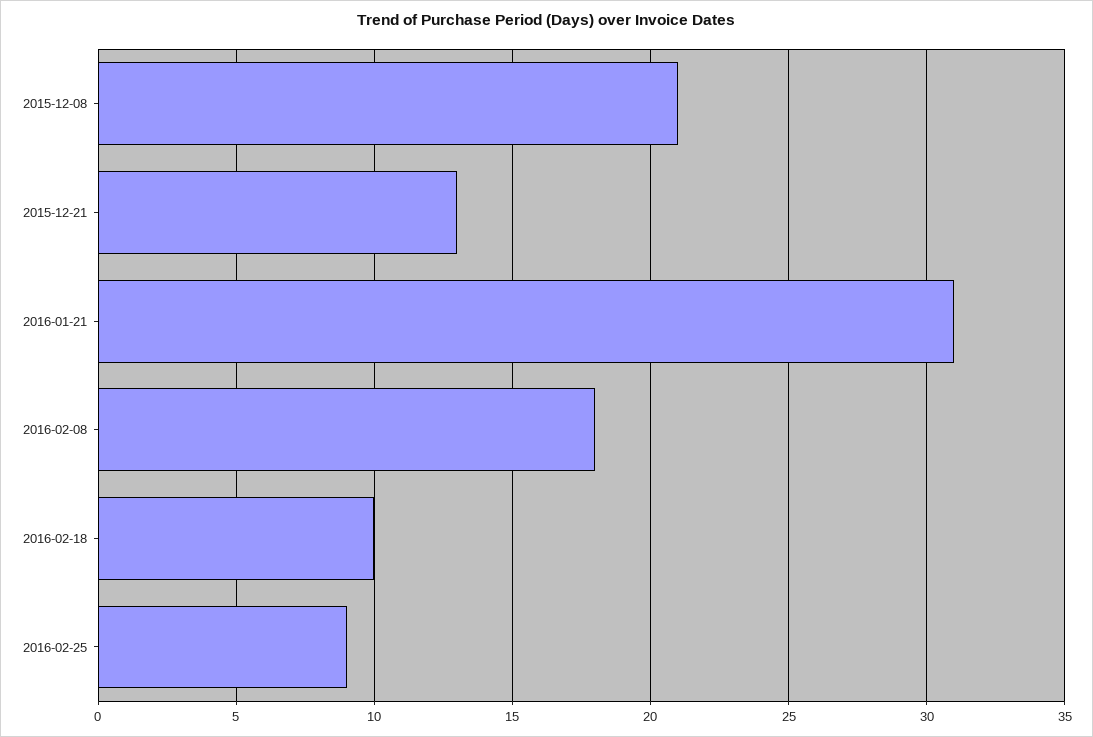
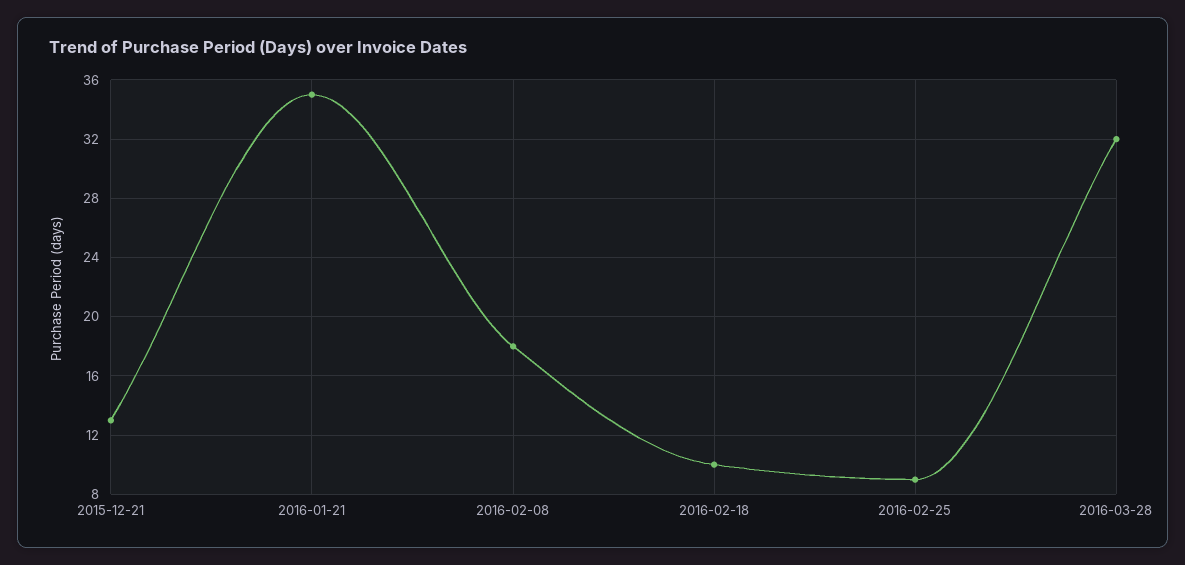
2015-12-08: 21 -> none
2016-01-21: 31 -> 35
2016-03-28: none -> 32

